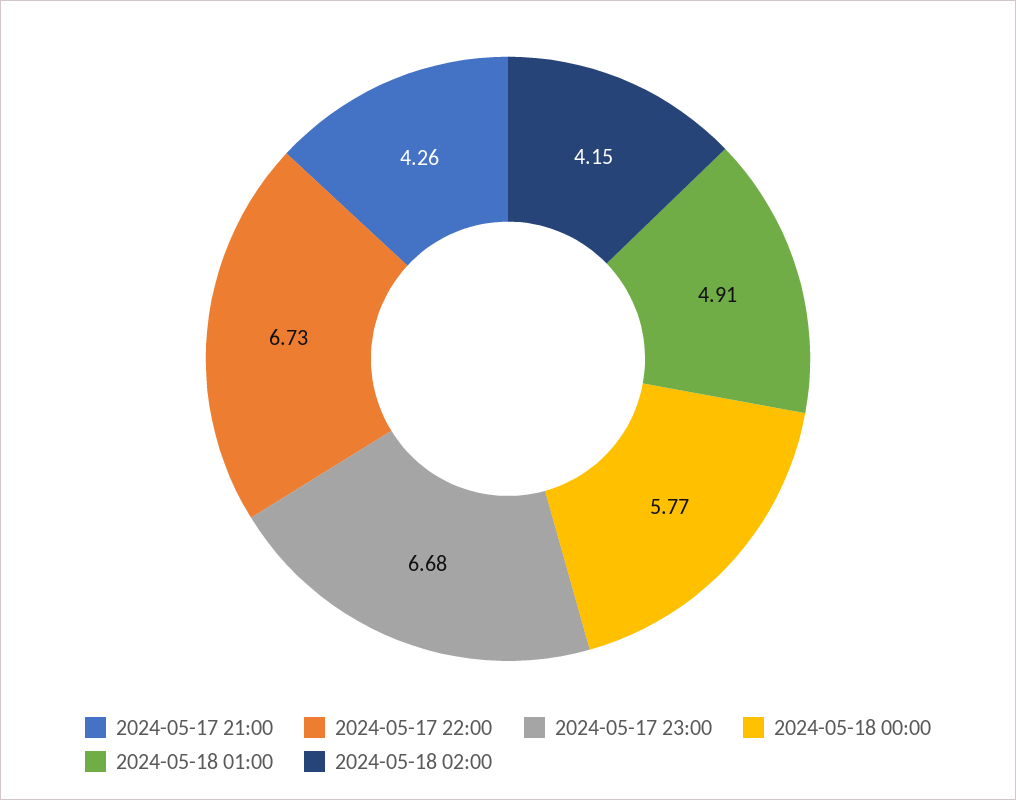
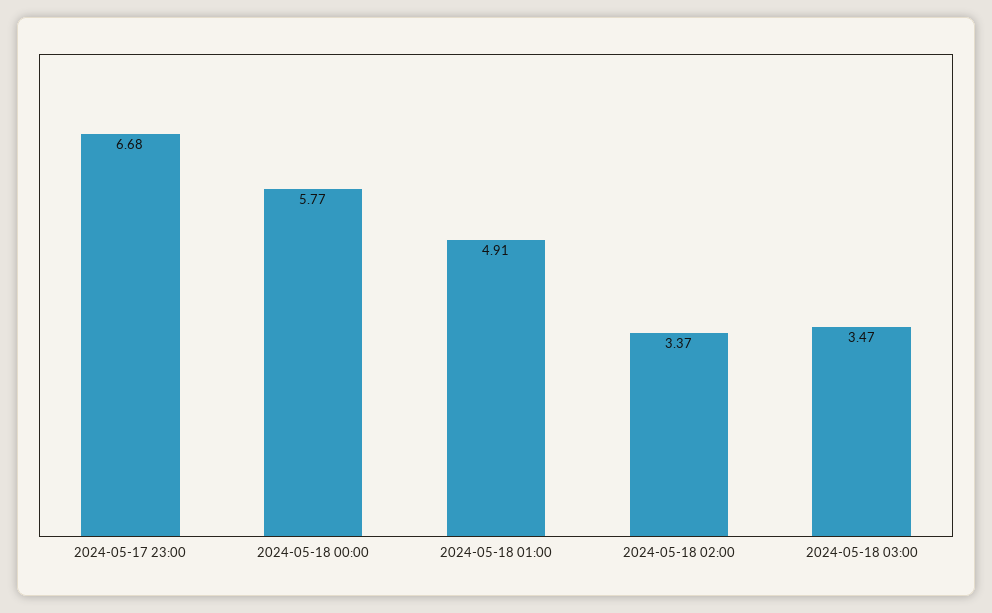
2024-05-17 21:00: 4.26 -> none
2024-05-17 22:00: 6.73 -> none
2024-05-18 02:00: 4.15 -> 3.37
2024-05-18 03:00: none -> 3.47

